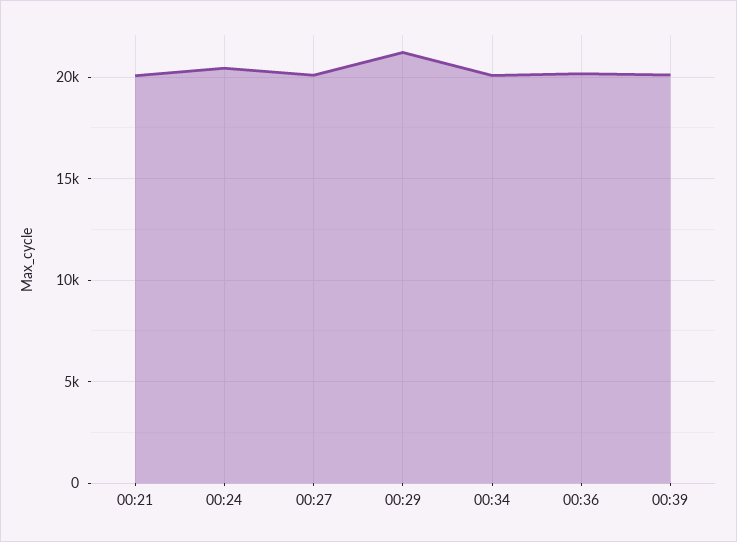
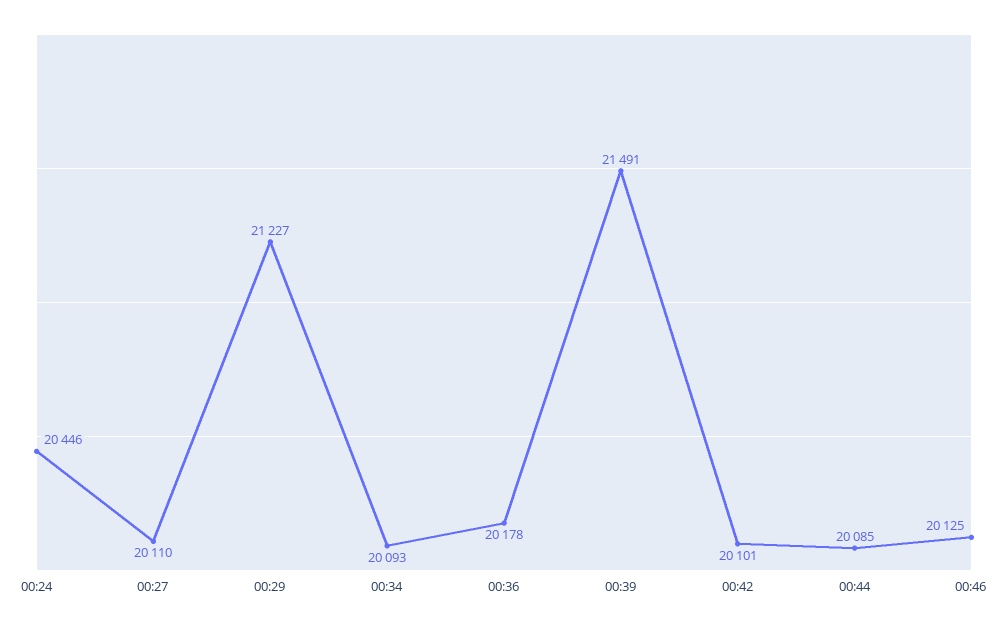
00:21: 20000 -> none
00:39: 20000 -> 21491
00:42: none -> 20101
00:44: none -> 20085
00:46: none -> 20125

